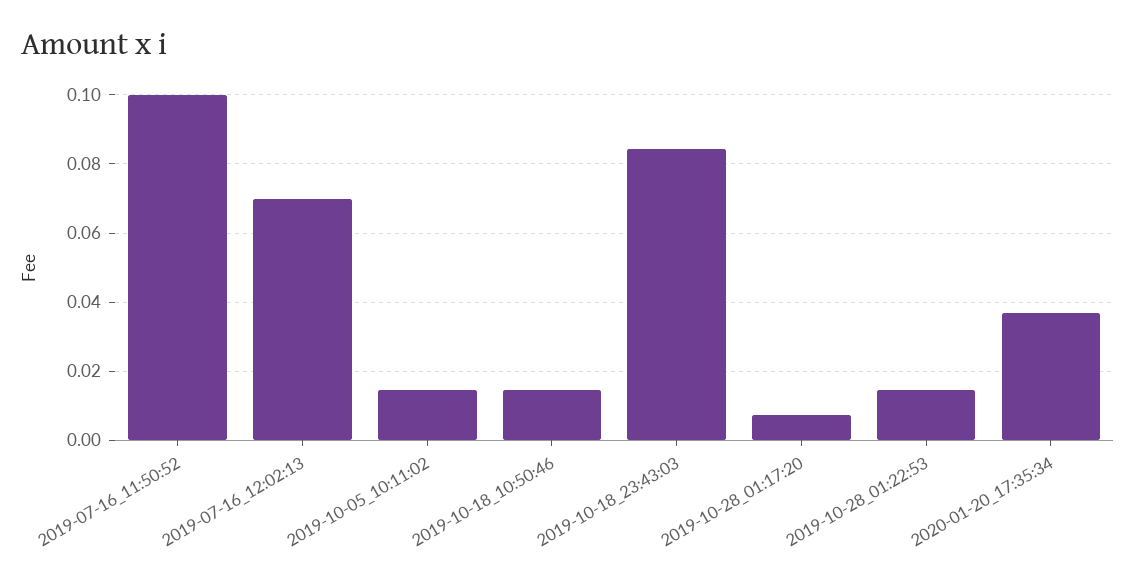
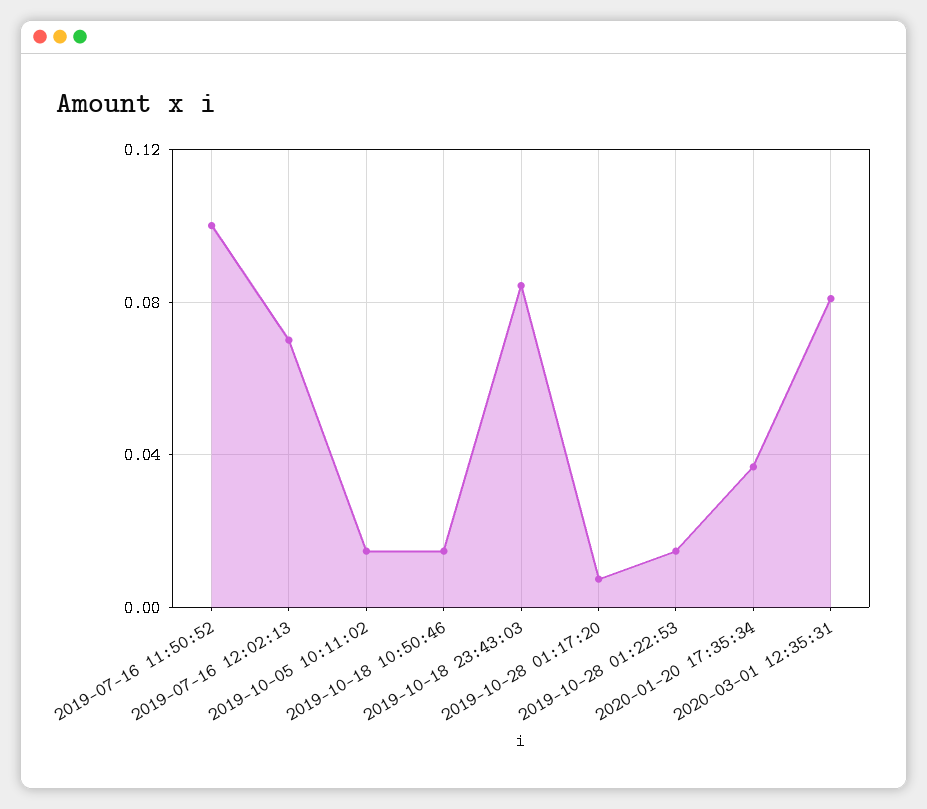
2020-03-01 12:35:31: none -> 0.08

